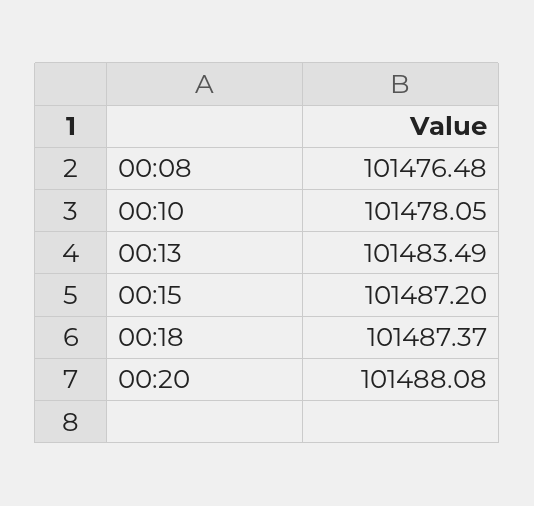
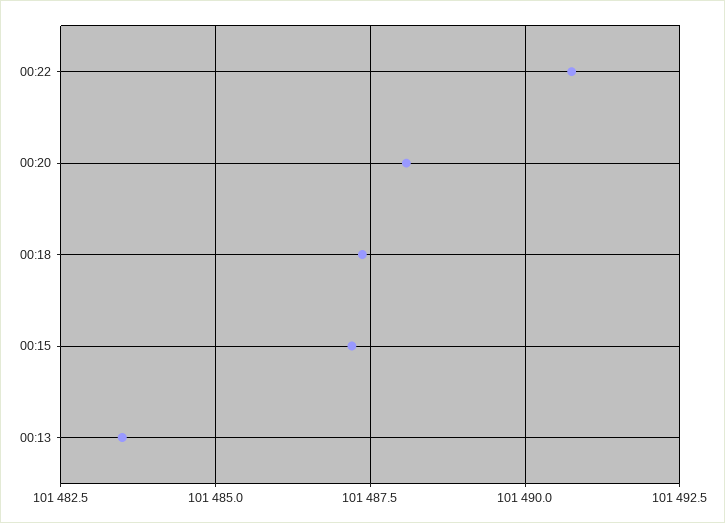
00:08: 101476.48 -> none
00:10: 101478.05 -> none
00:22: none -> 101490.75

